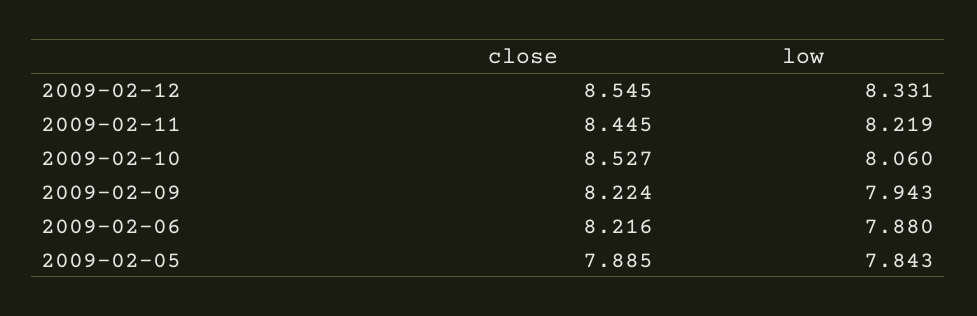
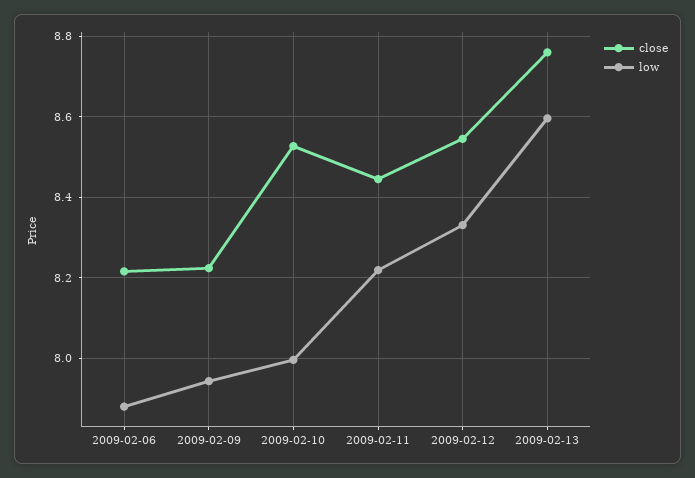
low, 2009-02-10: 8.06 -> 8
close, 2009-02-05: 7.885 -> none
low, 2009-02-05: 7.843 -> none
close, 2009-02-13: none -> 8.76
low, 2009-02-13: none -> 8.6

